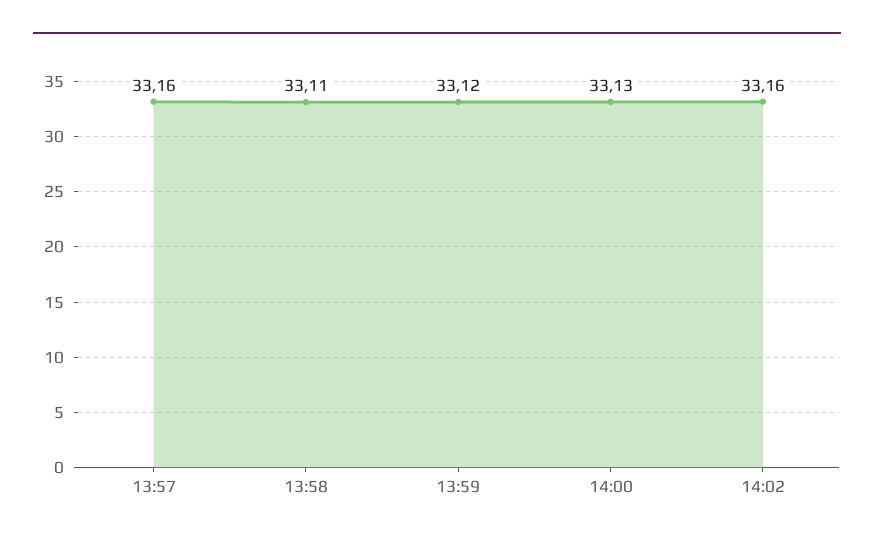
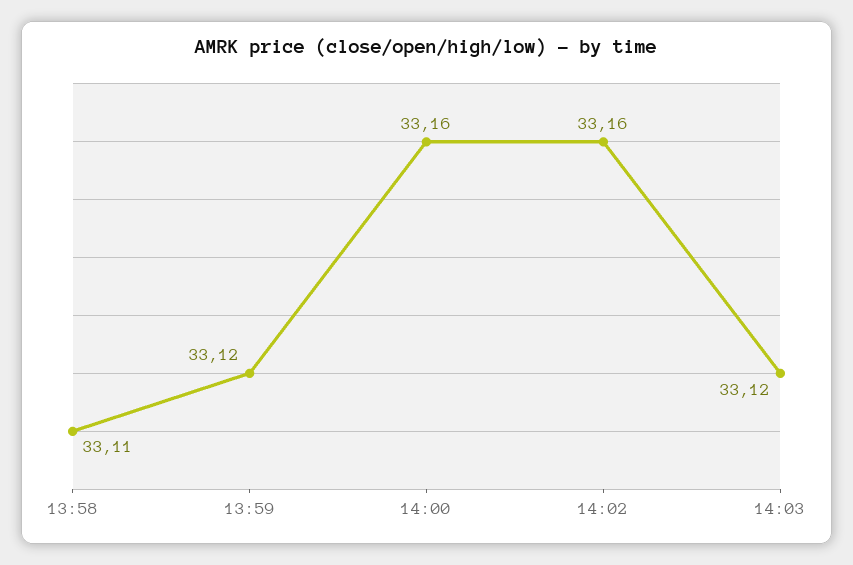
13:57: 33.16 -> none
14:00: 33.13 -> 33.16
14:03: none -> 33.12

